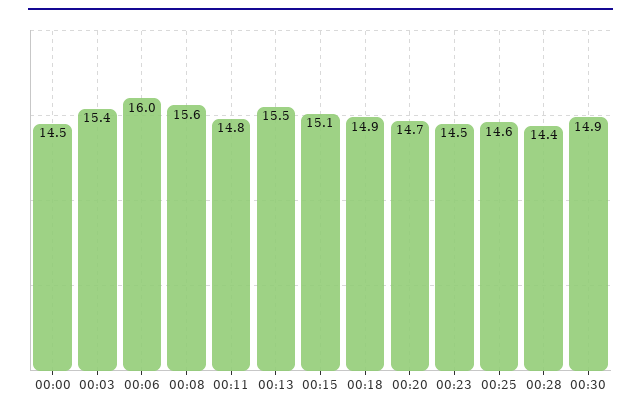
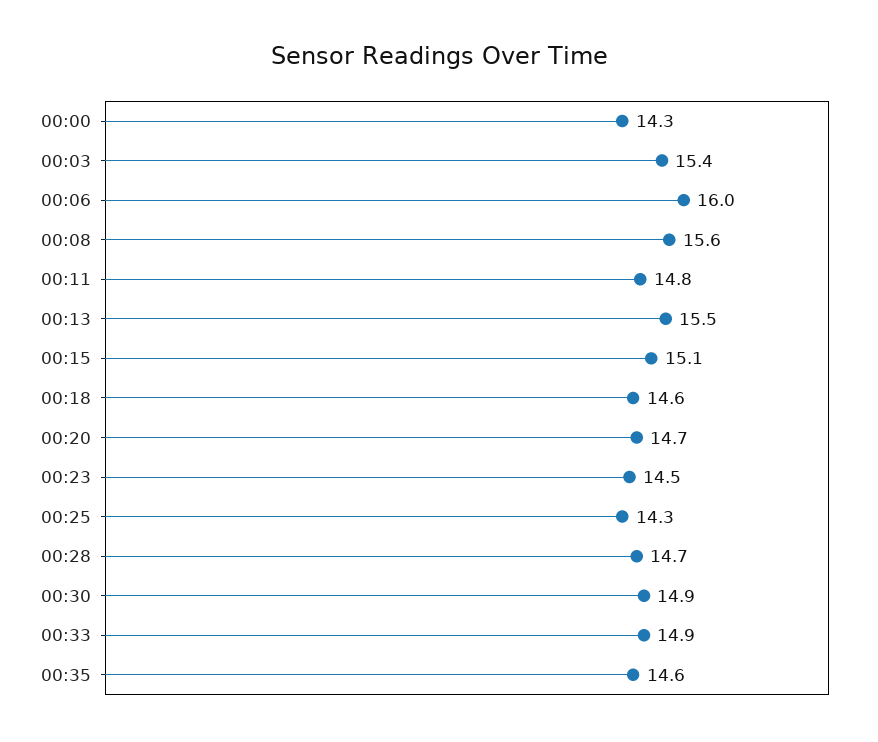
00:00: 14.5 -> 14.3
00:18: 14.9 -> 14.6
00:25: 14.6 -> 14.3
00:28: 14.4 -> 14.7
00:33: none -> 14.9
00:35: none -> 14.6

